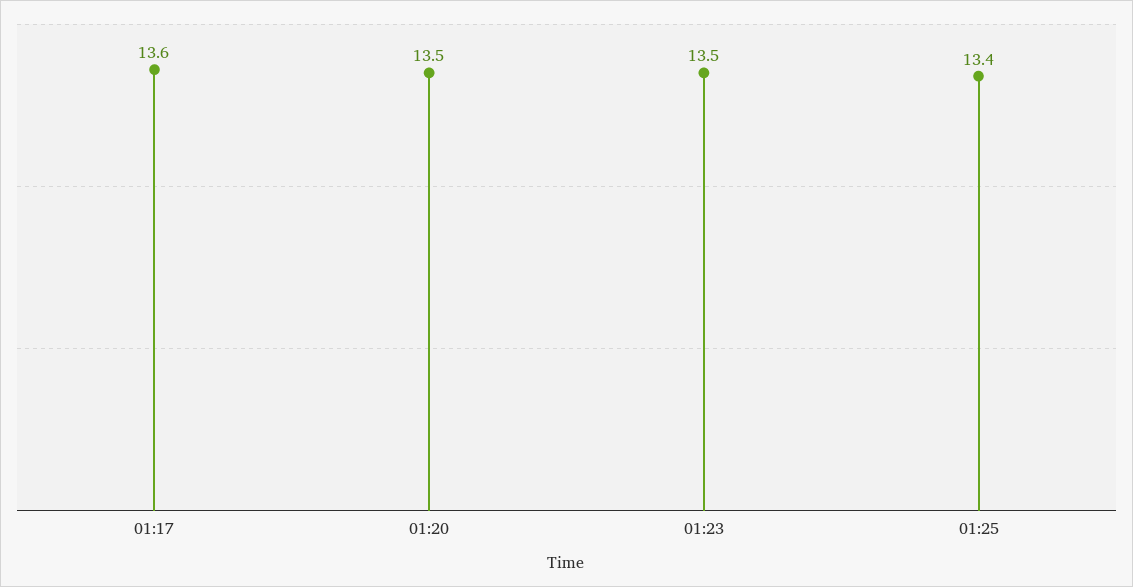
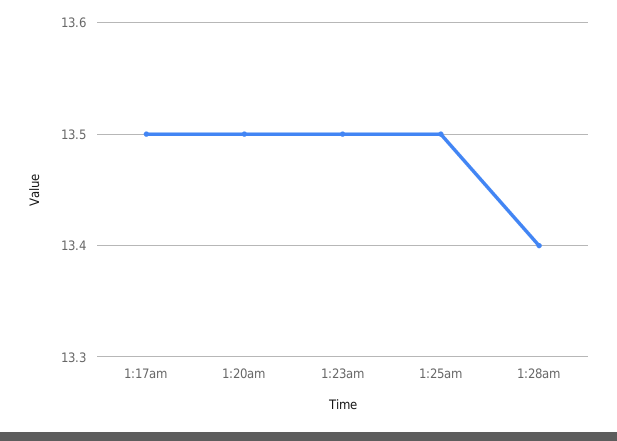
01:17: 13.6 -> 13.5
01:25: 13.4 -> 13.5
1:28am: none -> 13.4

